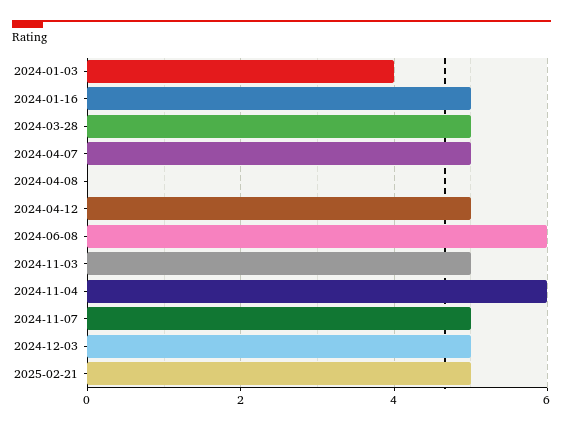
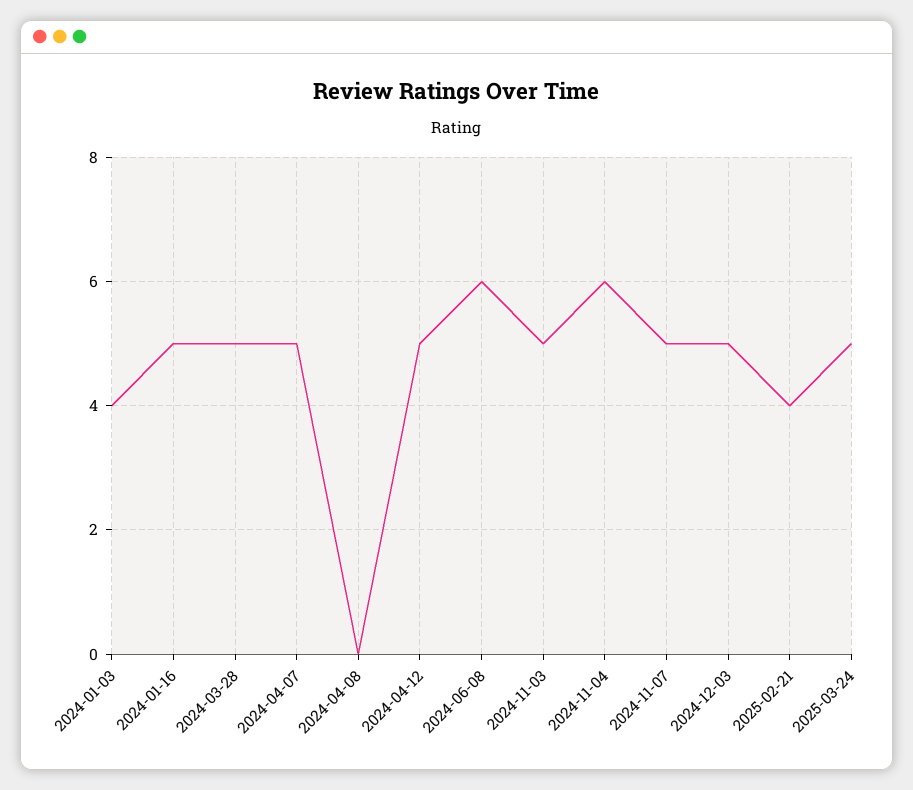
2025-02-21: 5 -> 4
2025-03-24: none -> 5

